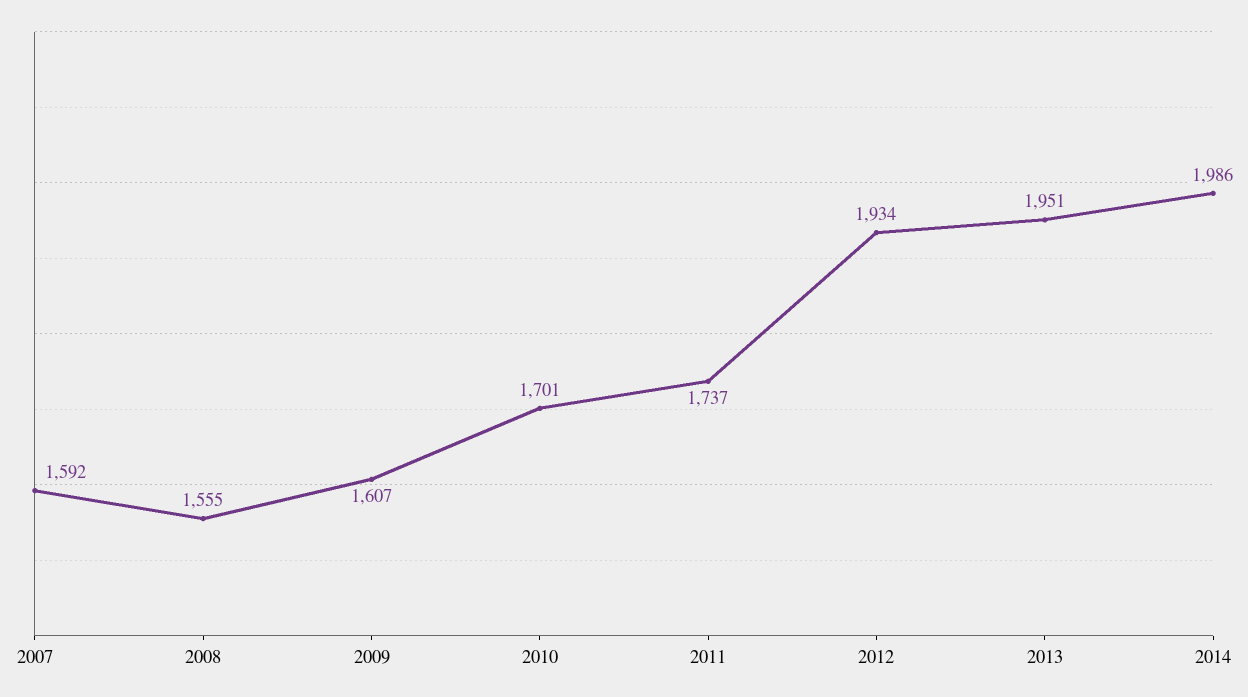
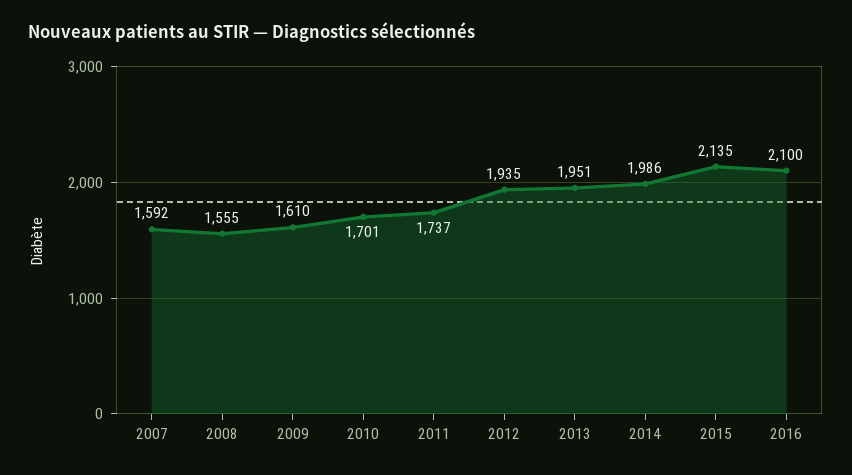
2009: 1607 -> 1610
2012: 1934 -> 1935
2015: none -> 2135
2016: none -> 2100

